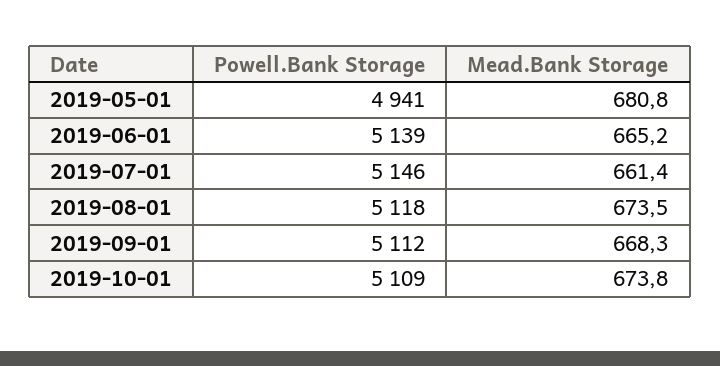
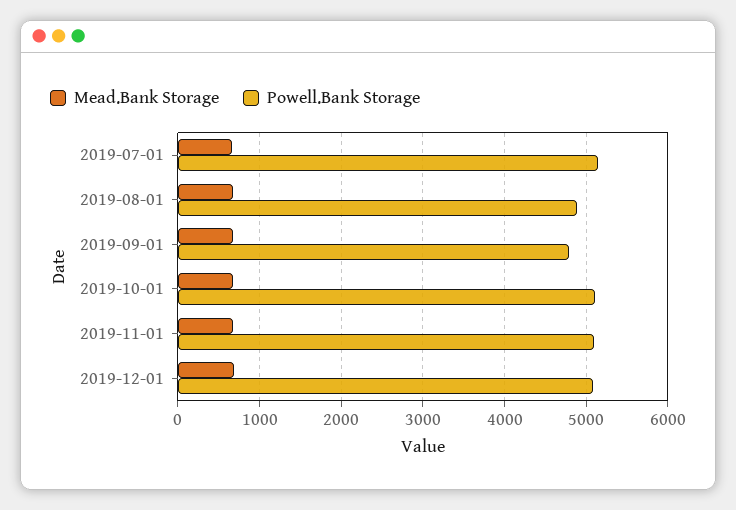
Powell.Bank Storage, 2019-05-01: 4941 -> none
Mead.Bank Storage, 2019-05-01: 680.8 -> none
Powell.Bank Storage, 2019-06-01: 5139 -> none
Mead.Bank Storage, 2019-06-01: 665.2 -> none
Powell.Bank Storage, 2019-08-01: 5118 -> 4900
Powell.Bank Storage, 2019-09-01: 5112 -> 4800
Mead.Bank Storage, 2019-11-01: none -> 700
Powell.Bank Storage, 2019-11-01: none -> 5100
Mead.Bank Storage, 2019-12-01: none -> 700
Powell.Bank Storage, 2019-12-01: none -> 5100

